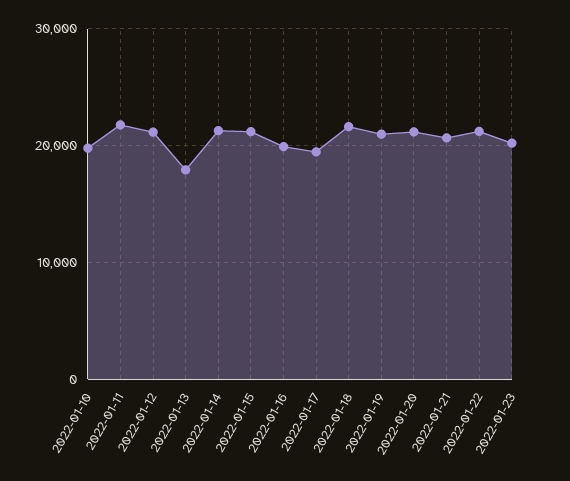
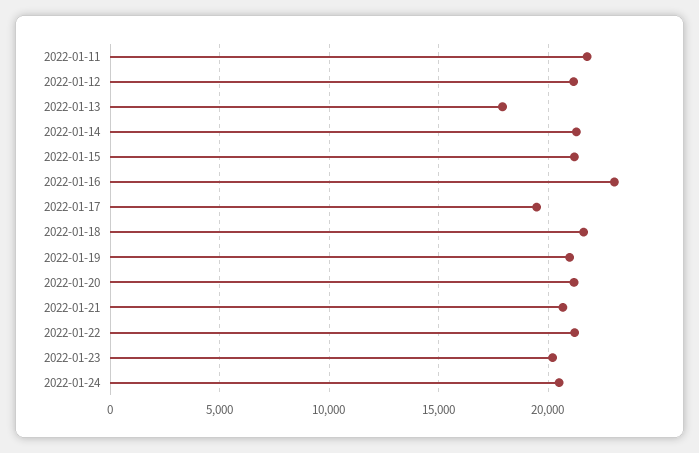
2022-01-10: 20000 -> none
2022-01-16: 20000 -> 23000
2022-01-24: none -> 20500

